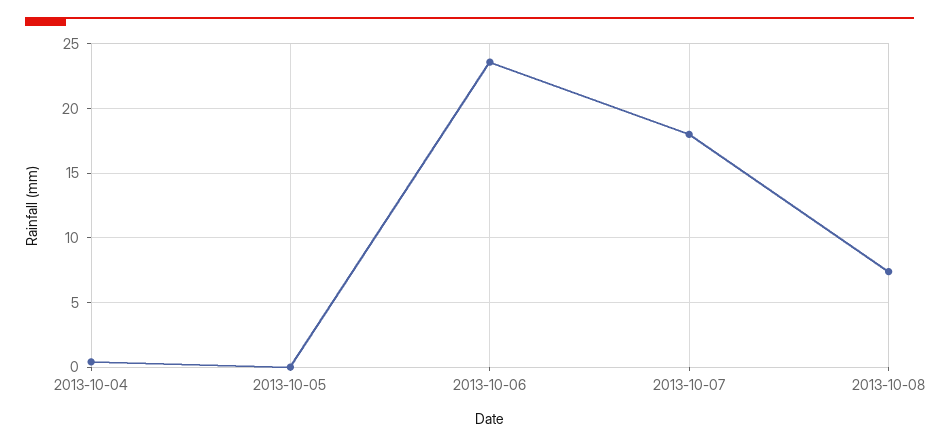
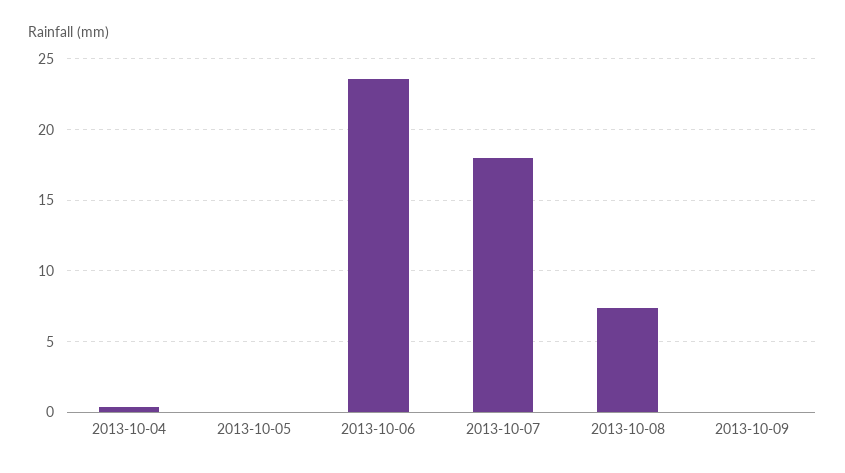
2013-10-09: none -> 0

